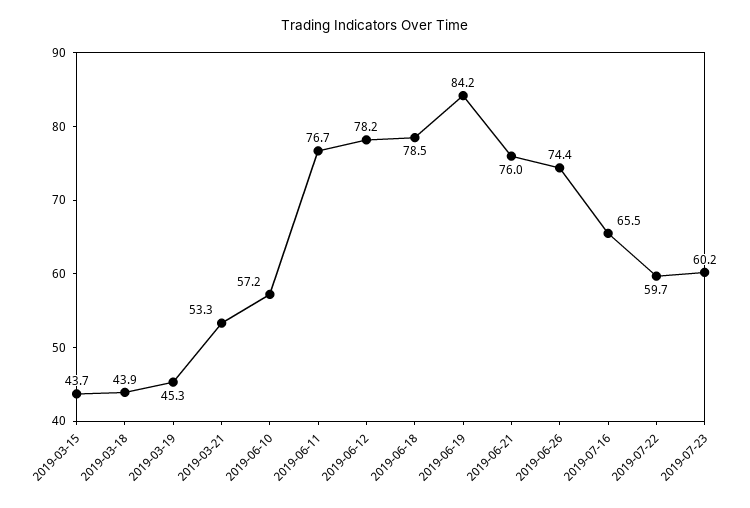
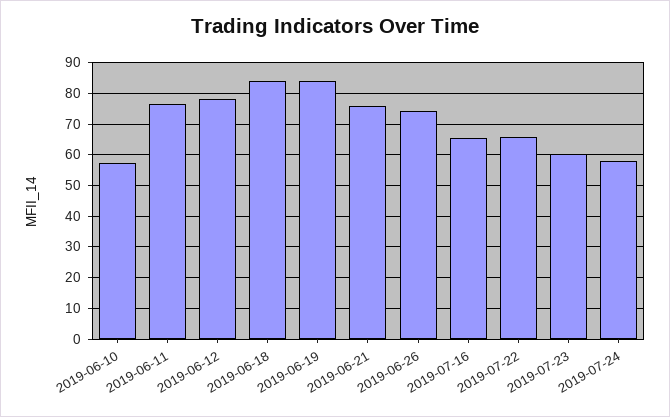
2019-03-15: 43.7 -> none
2019-03-18: 43.9 -> none
2019-03-19: 45.3 -> none
2019-03-21: 53.3 -> none
2019-06-18: 78.5 -> 84
2019-07-22: 59.7 -> 66
2019-07-24: none -> 58

